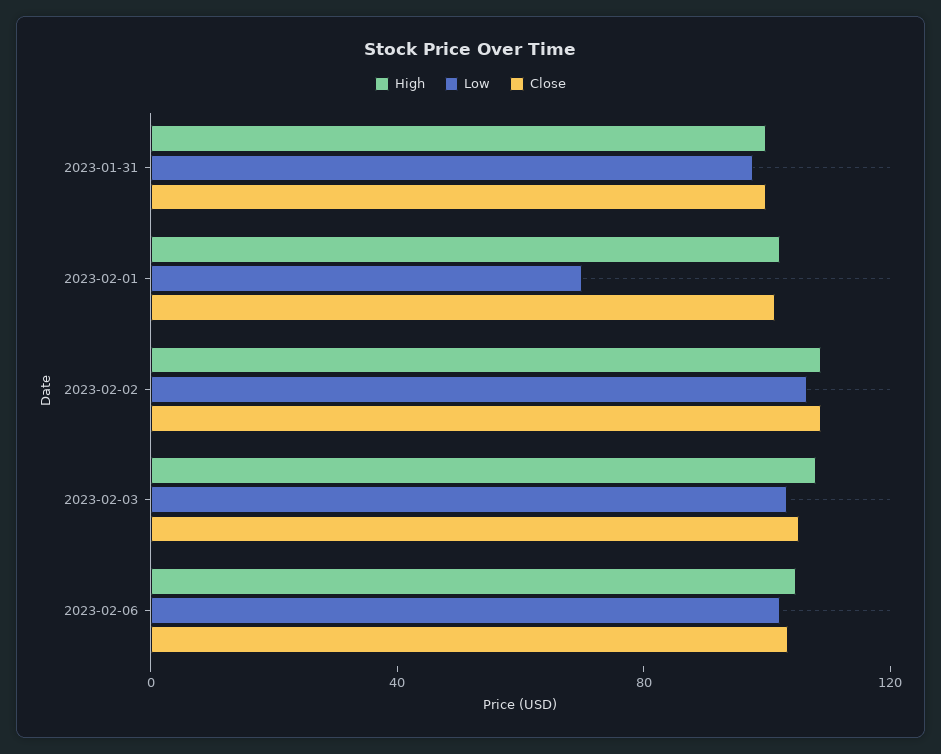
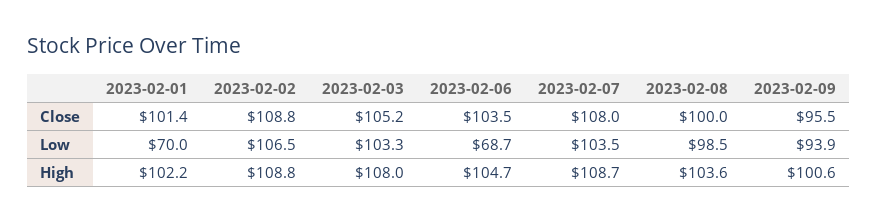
High, 2023-01-31: 100 -> none
Low, 2023-01-31: 100 -> none
Close, 2023-01-31: 100 -> none
Low, 2023-02-06: 100 -> 68.7
Close, 2023-02-07: none -> 108
Close, 2023-02-08: none -> 100
Close, 2023-02-09: none -> 95.5
Low, 2023-02-07: none -> 103.5
Low, 2023-02-08: none -> 98.5
Low, 2023-02-09: none -> 93.9
High, 2023-02-07: none -> 108.7
High, 2023-02-08: none -> 103.6
High, 2023-02-09: none -> 100.6

